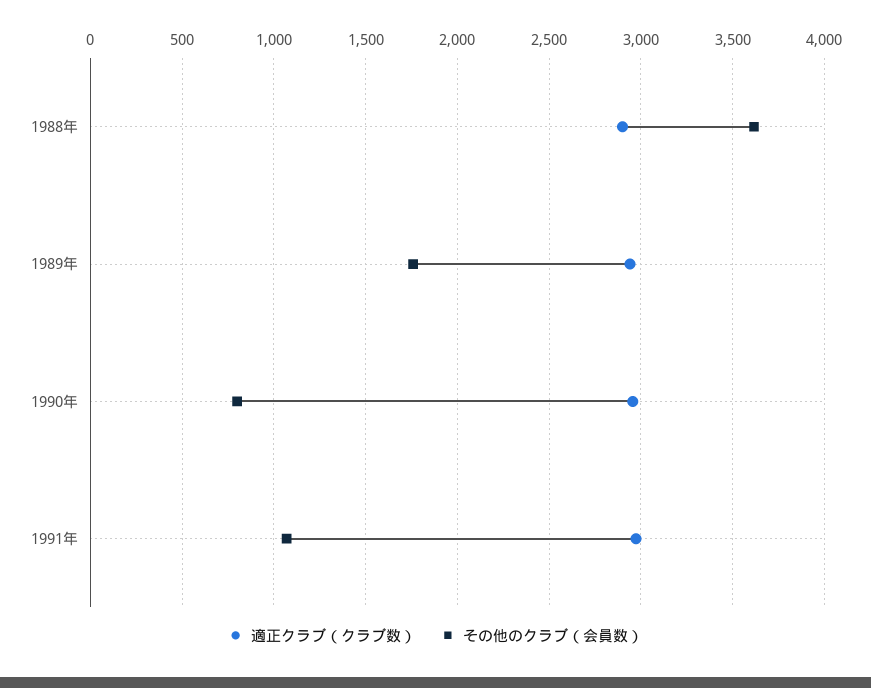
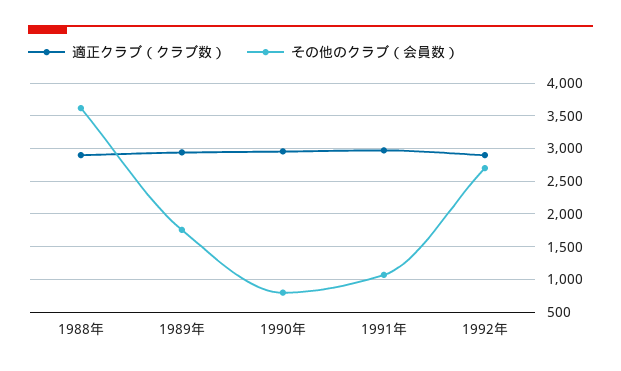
適正クラブ（クラブ数）, 1992年: none -> 2900
その他のクラブ（会員数）, 1992年: none -> 2700

